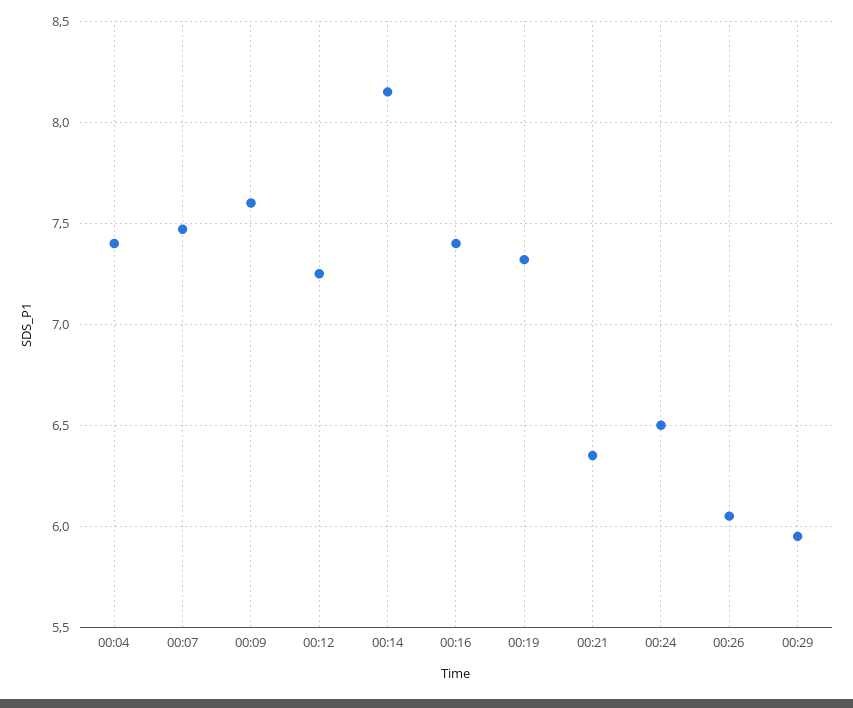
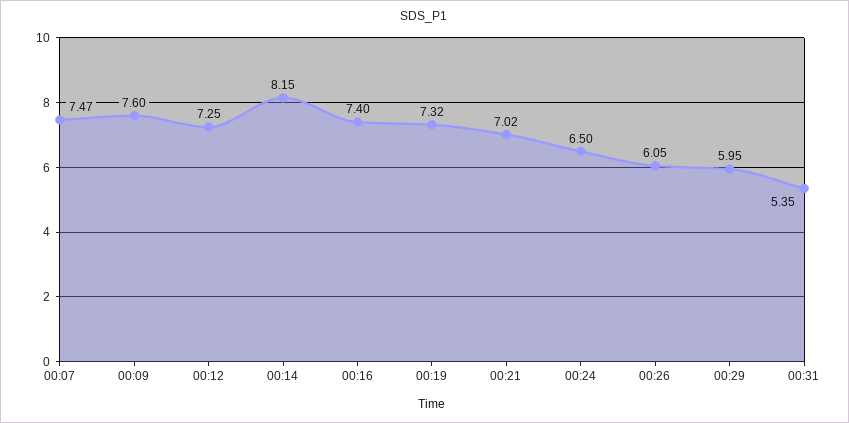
00:04: 7.4 -> none
00:21: 6.35 -> 7.02
00:31: none -> 5.35

